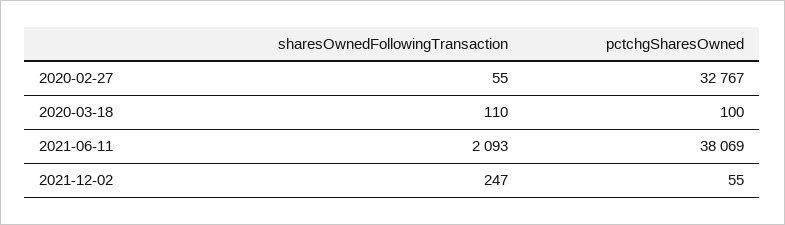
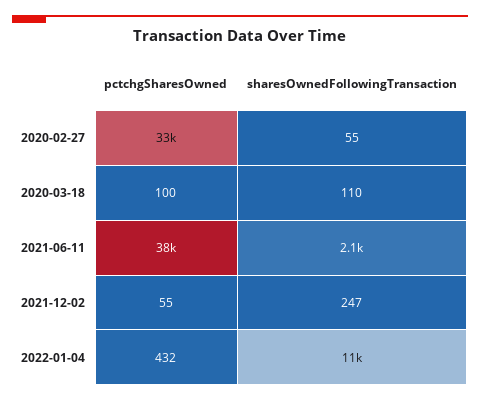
pctchgSharesOwned, 2022-01-04: none -> 432
sharesOwnedFollowingTransaction, 2022-01-04: none -> 11000

